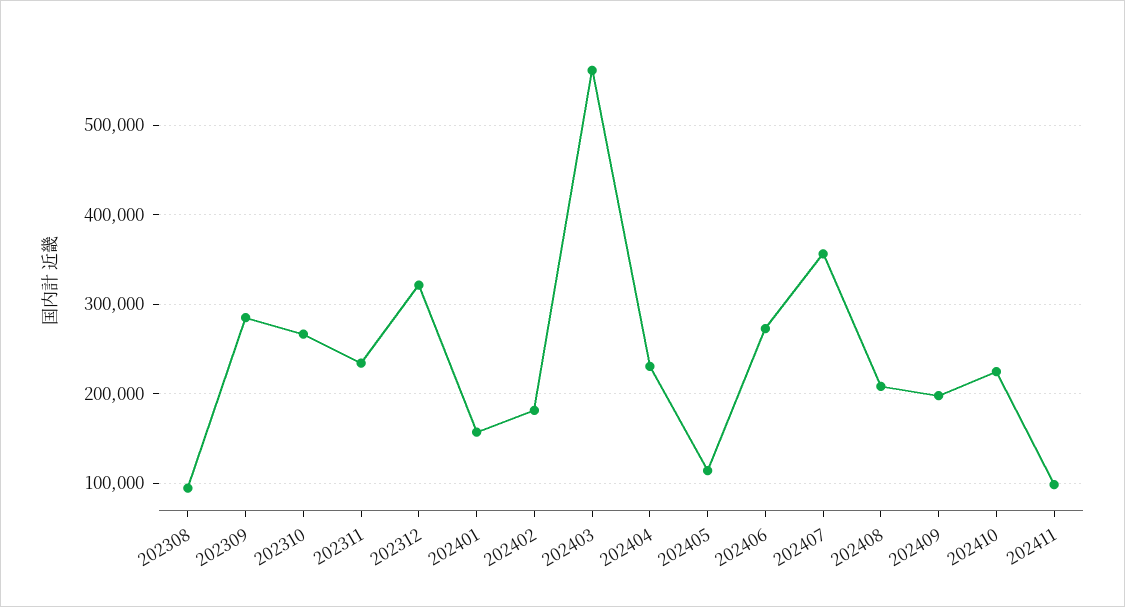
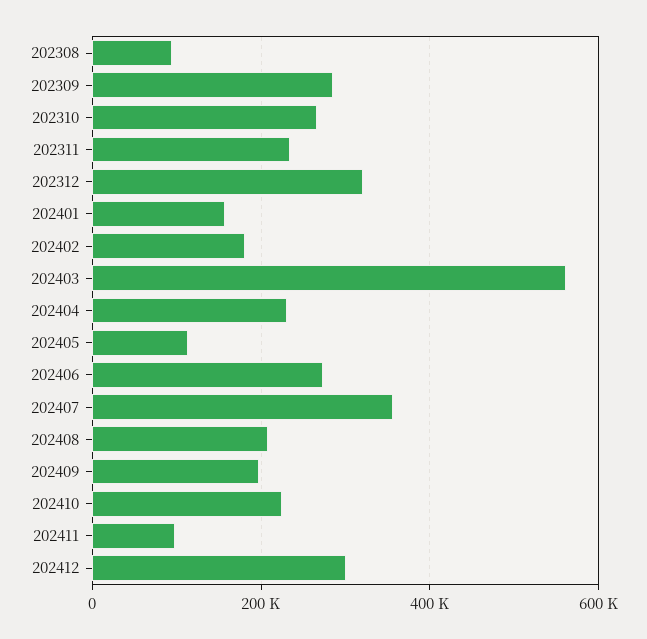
202412: none -> 300000

